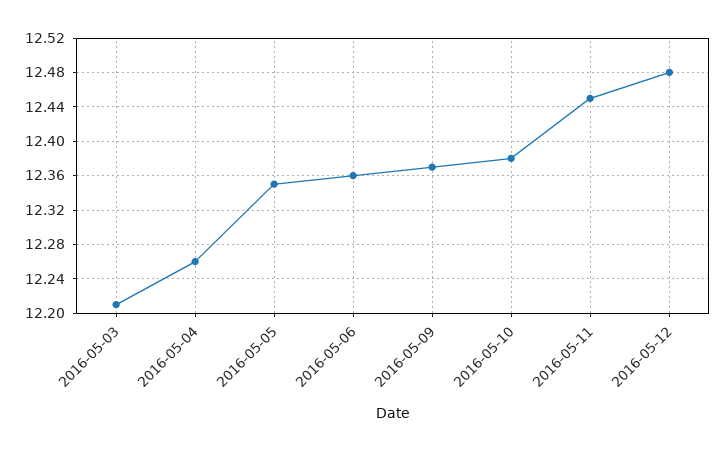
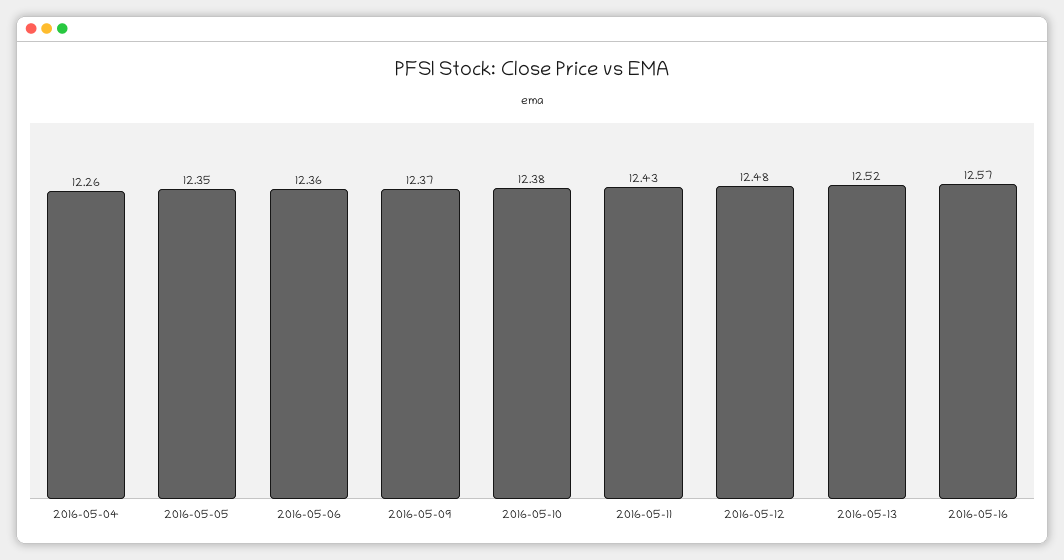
2016-05-03: 12.21 -> none
2016-05-11: 12.45 -> 12.43
2016-05-13: none -> 12.52
2016-05-16: none -> 12.57

